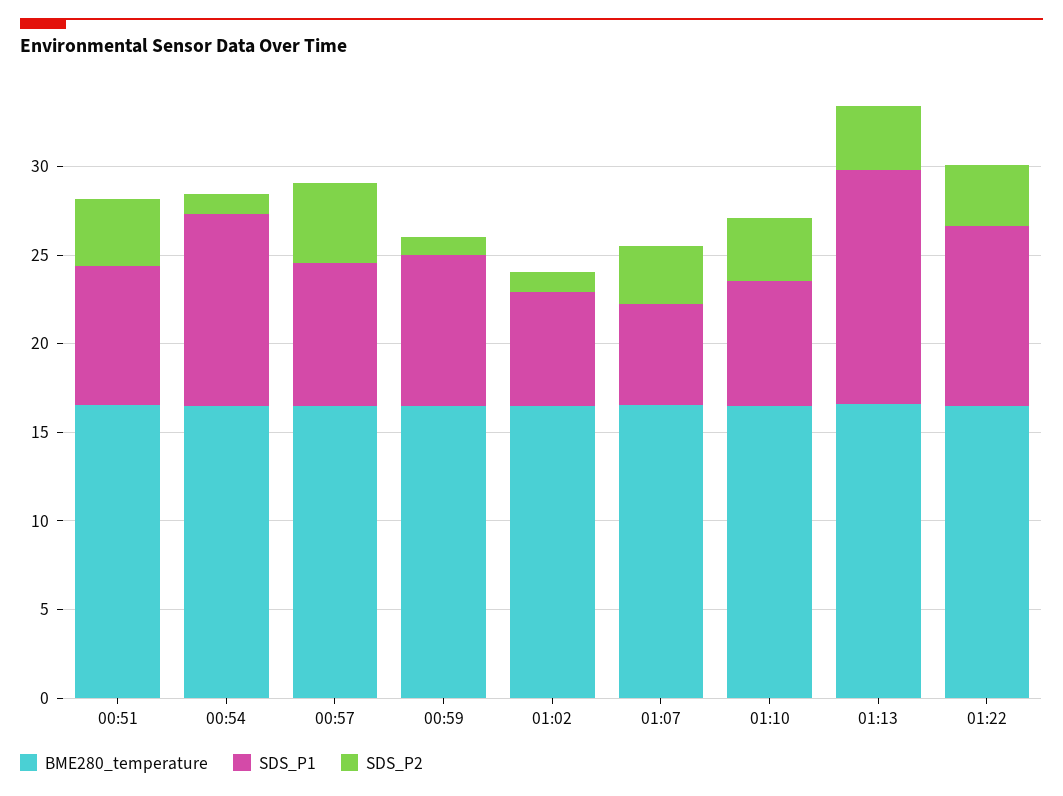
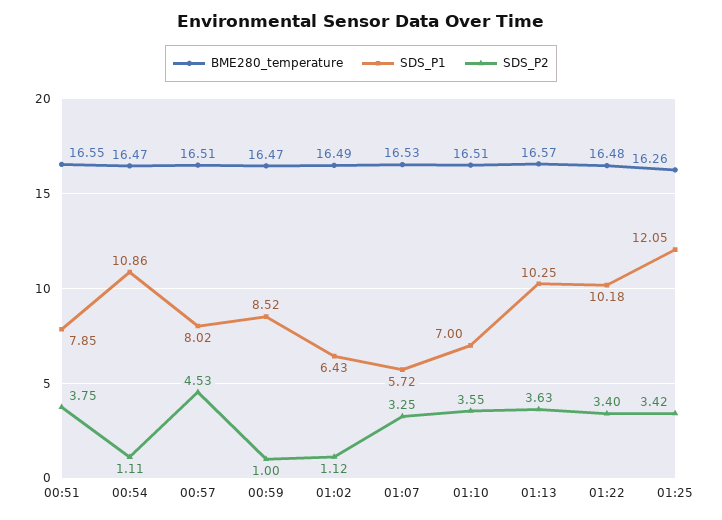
SDS_P1, 01:13: 13 -> 10.25
BME280_temperature, 01:25: none -> 16.26
SDS_P1, 01:25: none -> 12.05
SDS_P2, 01:25: none -> 3.42

